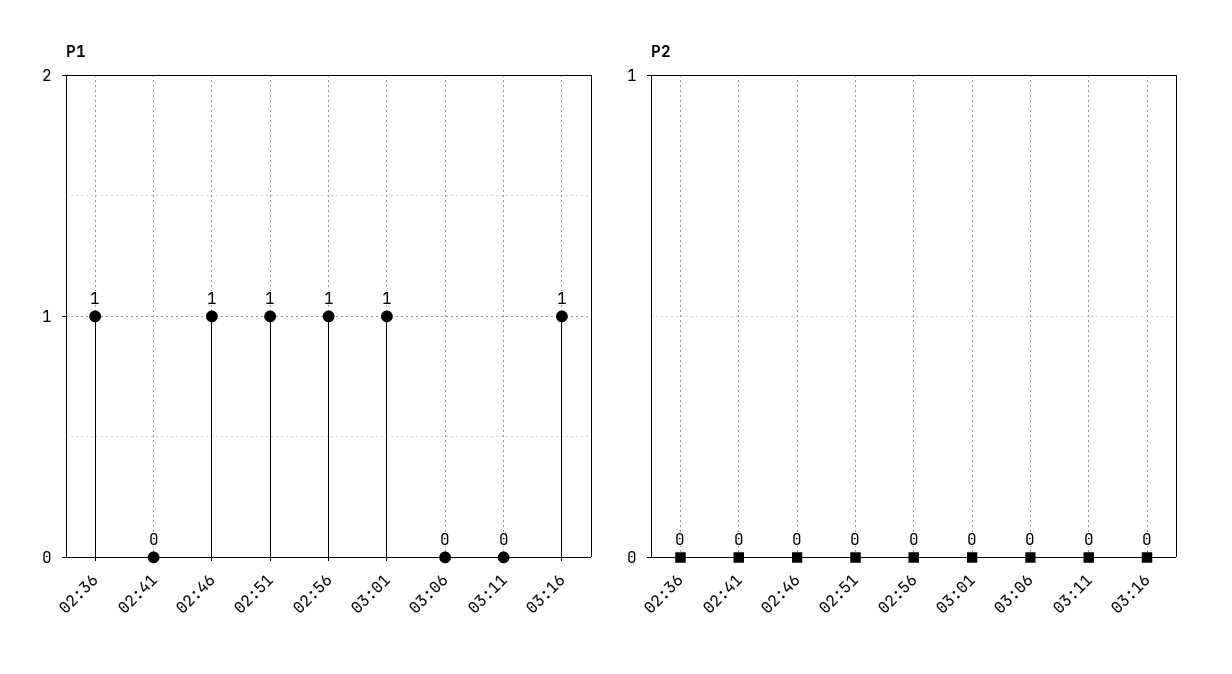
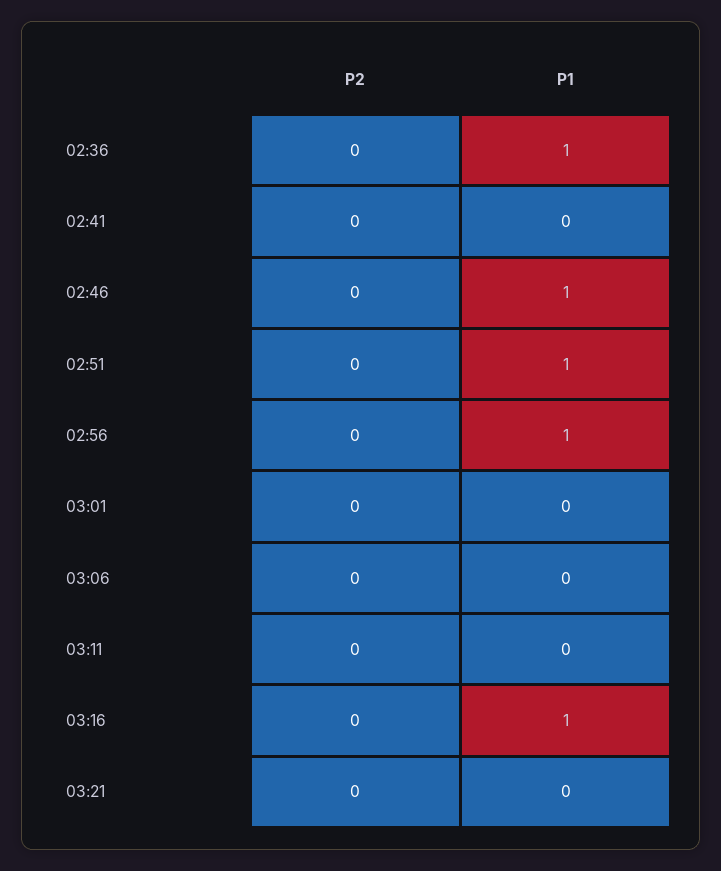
P1, 03:01: 1 -> 0
P2, 03:21: none -> 0
P1, 03:21: none -> 0

